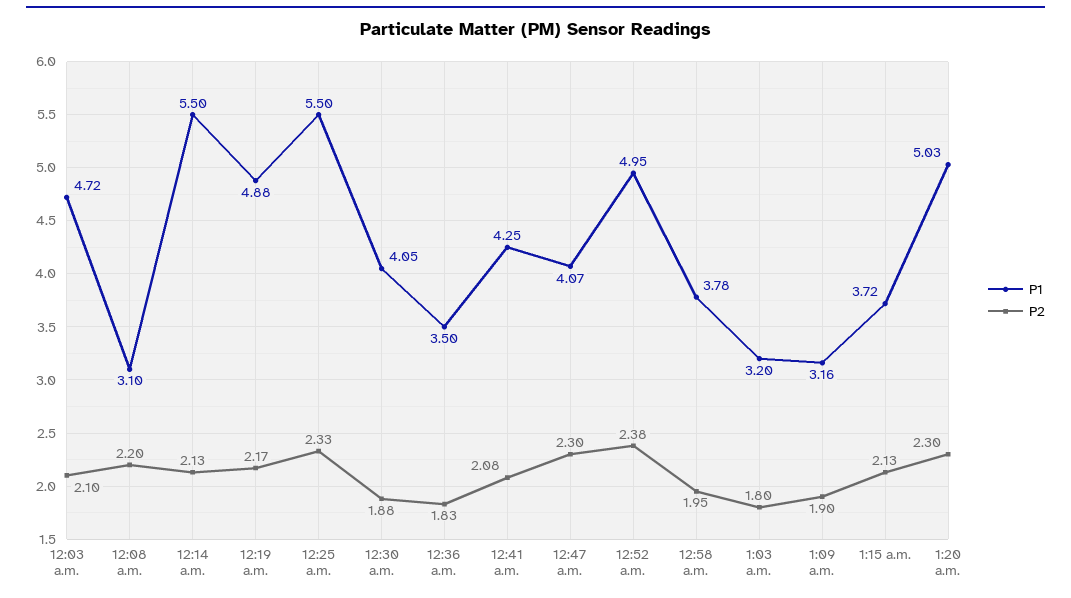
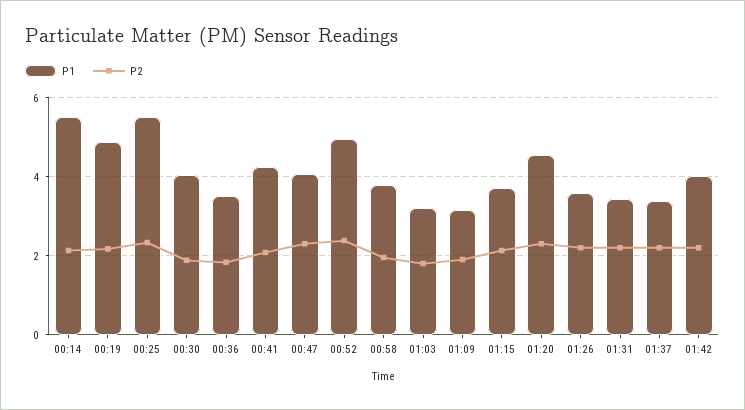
P1, 12:03 a.m.: 4.72 -> none
P2, 12:03 a.m.: 2.1 -> none
P1, 12:08 a.m.: 3.1 -> none
P2, 12:08 a.m.: 2.2 -> none
P1, 1:20 a.m.: 5.03 -> 4.6
P1, 01:26: none -> 3.6
P2, 01:26: none -> 2.2
P1, 01:31: none -> 3.4
P2, 01:31: none -> 2.2
P1, 01:37: none -> 3.4
P2, 01:37: none -> 2.2
P1, 01:42: none -> 4
P2, 01:42: none -> 2.2

